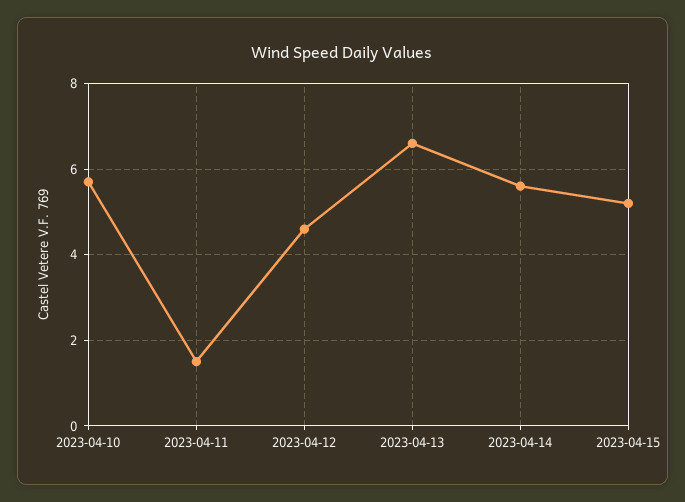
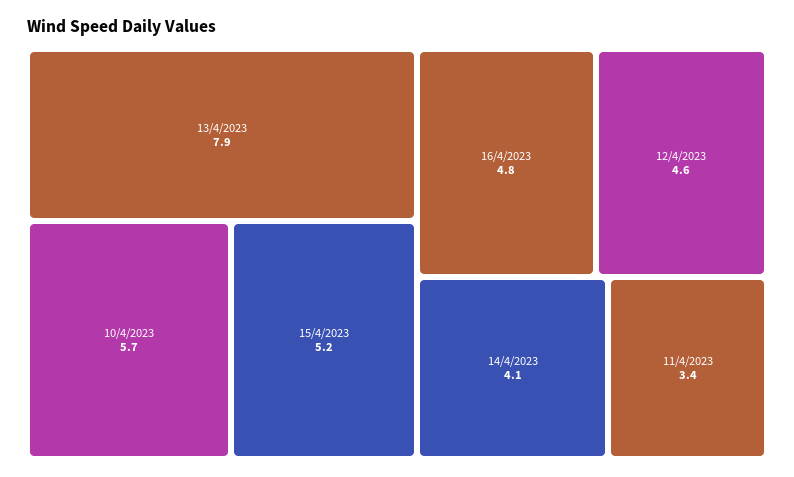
2023-04-11: 1.5 -> 3.4
2023-04-13: 6.5 -> 7.9
2023-04-14: 5.5 -> 4.1
16/4/2023: none -> 4.8

